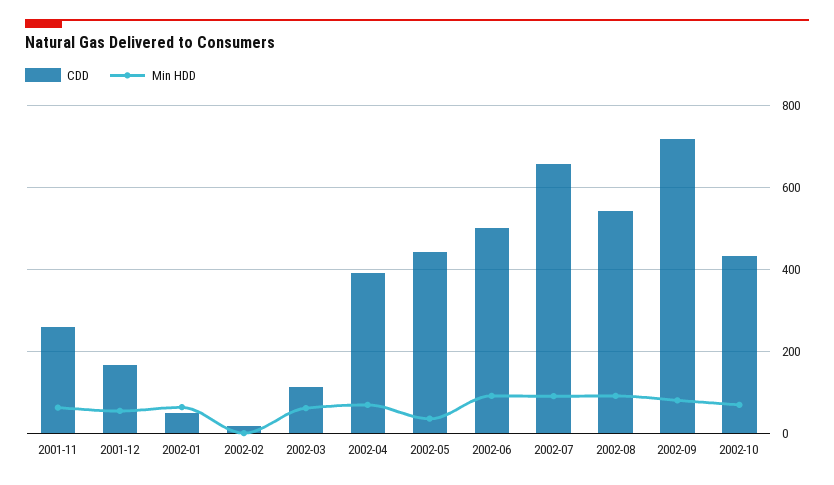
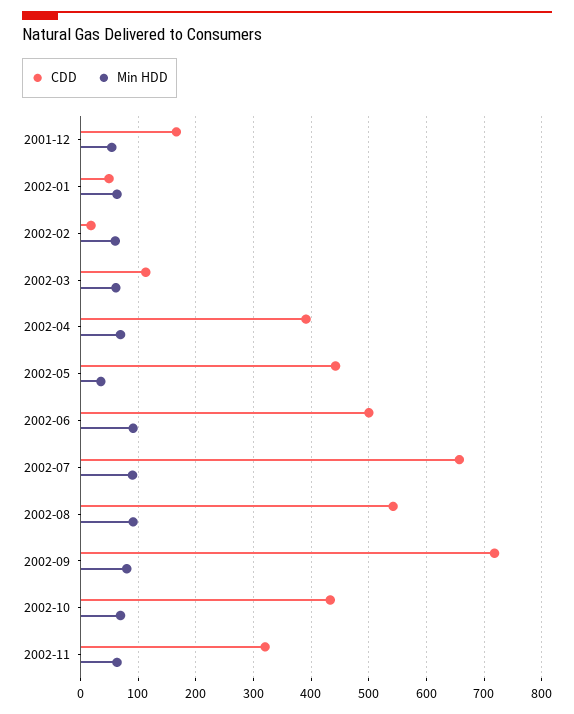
CDD, 2001-11: 260 -> none
Min HDD, 2001-11: 60 -> none
Min HDD, 2002-02: 0 -> 60
CDD, 2002-11: none -> 320
Min HDD, 2002-11: none -> 60

